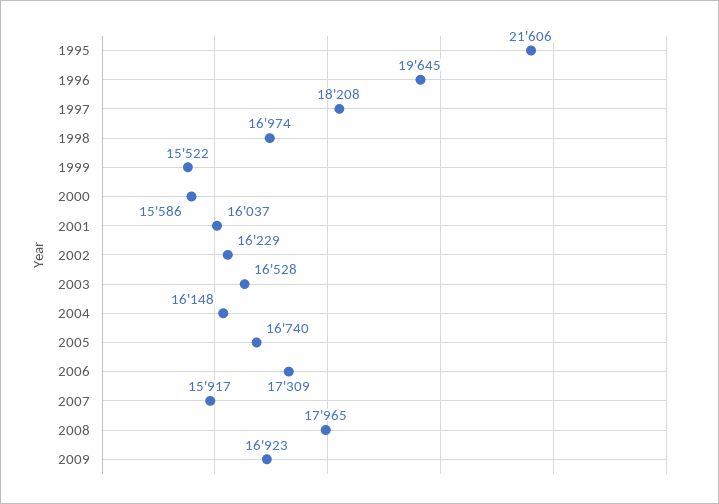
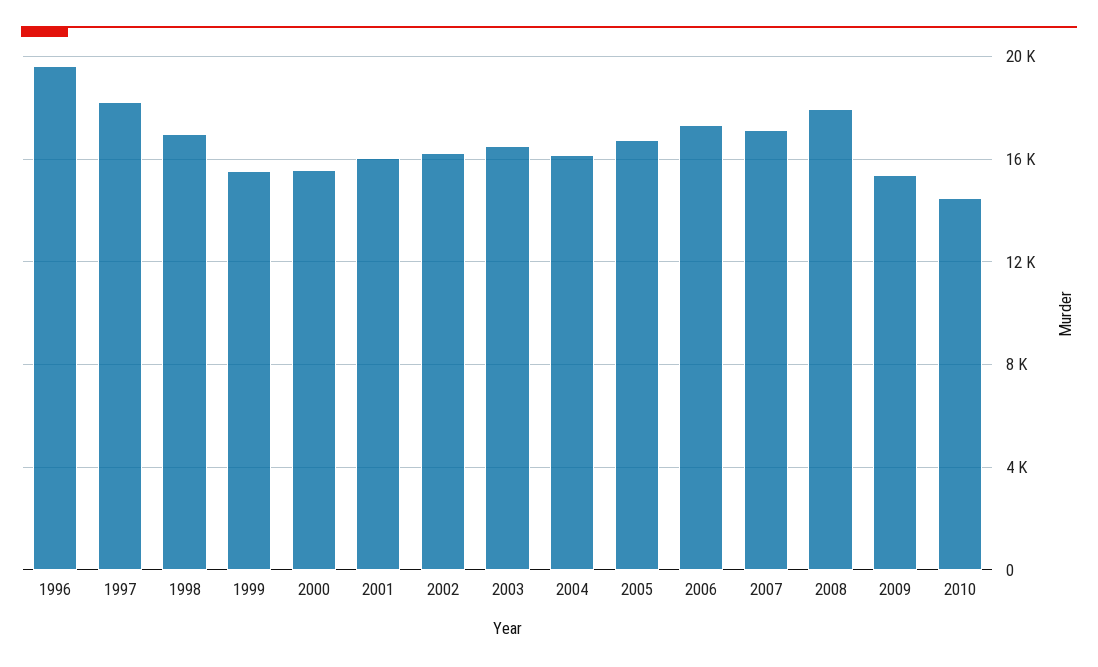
1995: 21606 -> none
2007: 15917 -> 17000
2009: 16923 -> 15500
2010: none -> 14500

